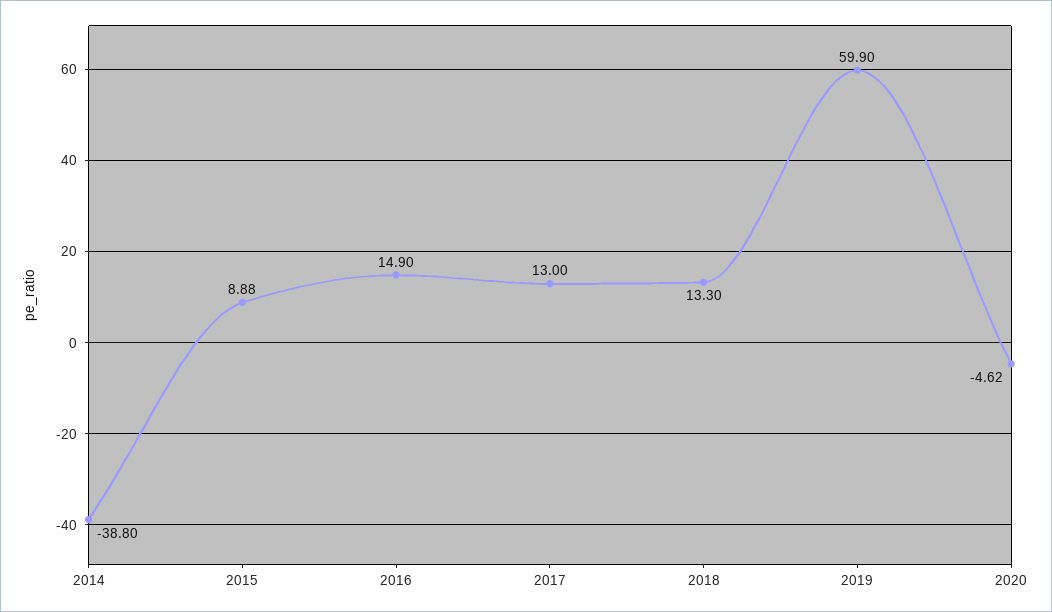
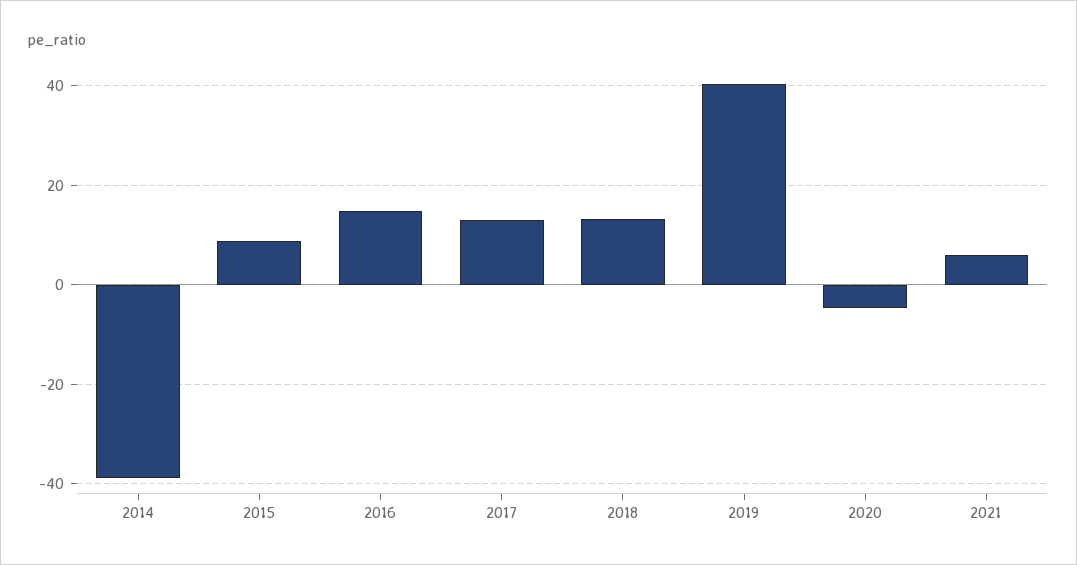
2019: 59.9 -> 40
2021: none -> 6

